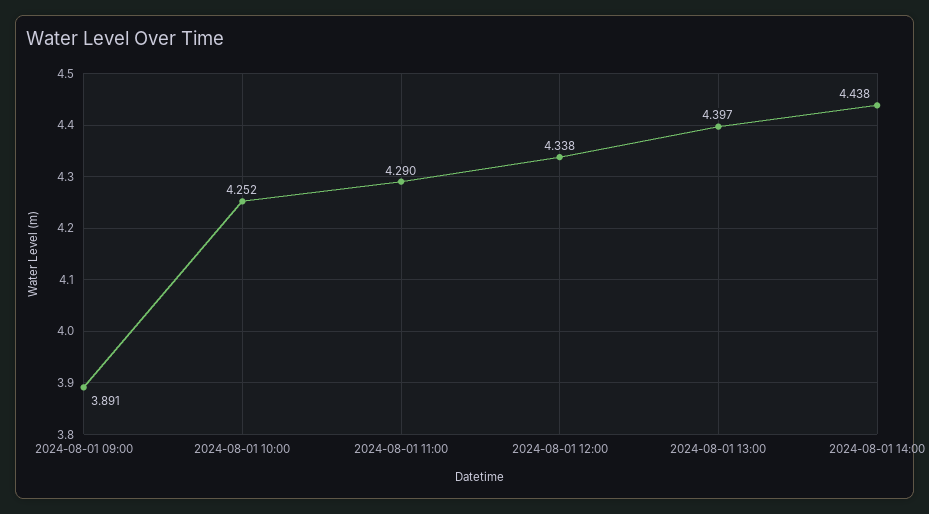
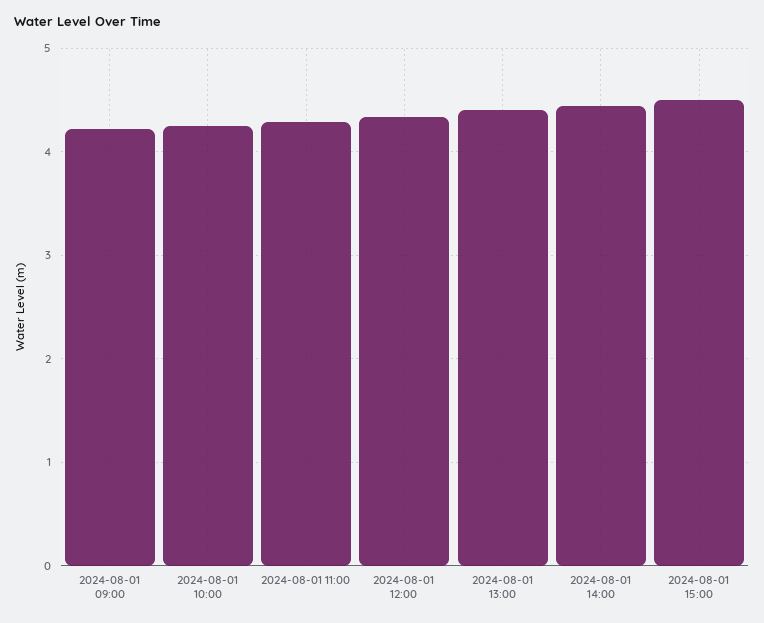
2024-08-01 09:00: 3.891 -> 4.2
2024-08-01 15:00: none -> 4.5

